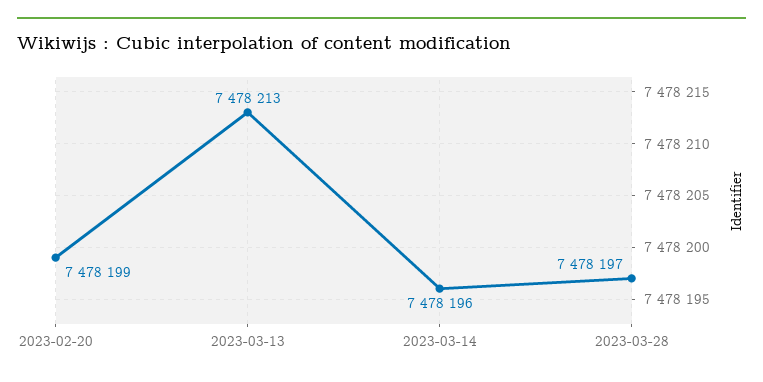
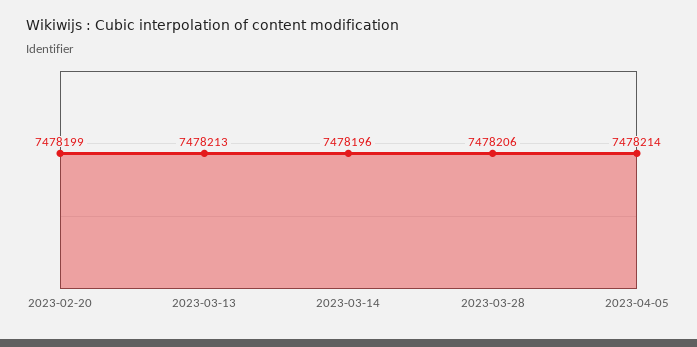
2023-03-28: 7478197 -> 7478206
2023-04-05: none -> 7478214

